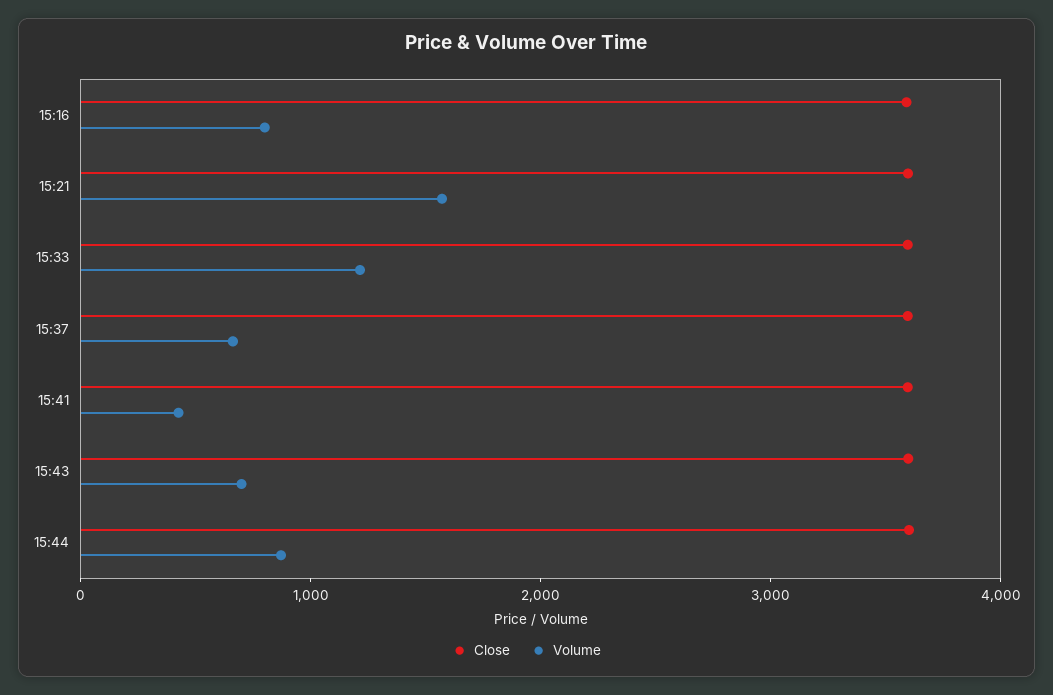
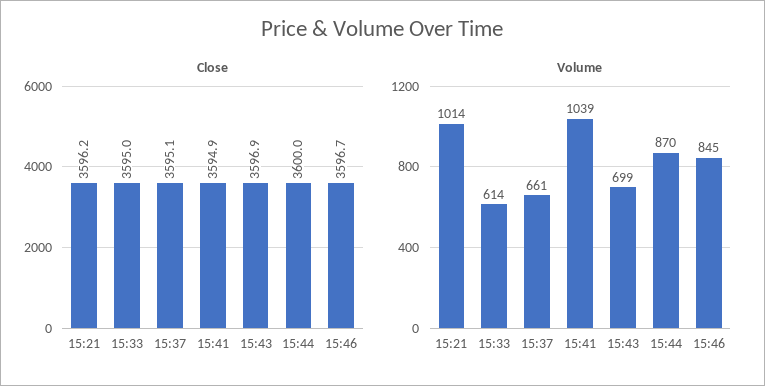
Close, 15:16: 3600 -> none
Volume, 15:16: 800 -> none
Volume, 15:21: 1600 -> 1014
Volume, 15:33: 1200 -> 614
Volume, 15:41: 400 -> 1039
Close, 15:46: none -> 3596.7
Volume, 15:46: none -> 845

